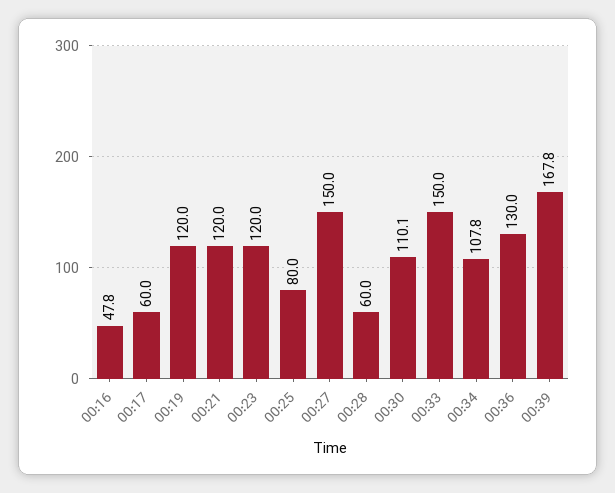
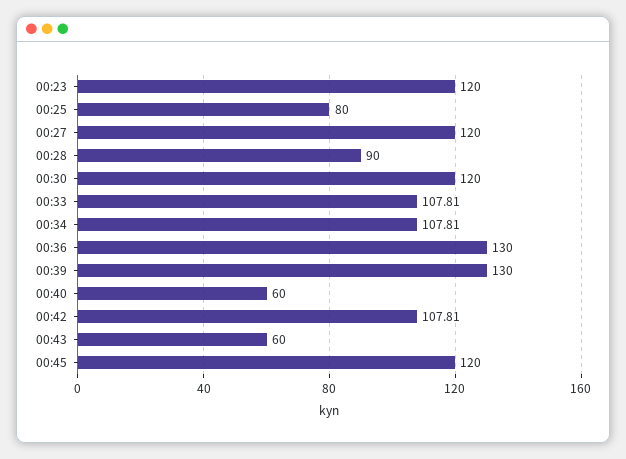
00:16: 47.8 -> none
00:17: 60 -> none
00:19: 120 -> none
00:21: 120 -> none
00:27: 150 -> 120
00:28: 60 -> 90
00:30: 110.1 -> 120
00:33: 150 -> 107.81
00:39: 167.8 -> 130
00:40: none -> 60
00:42: none -> 107.81
00:43: none -> 60
00:45: none -> 120

